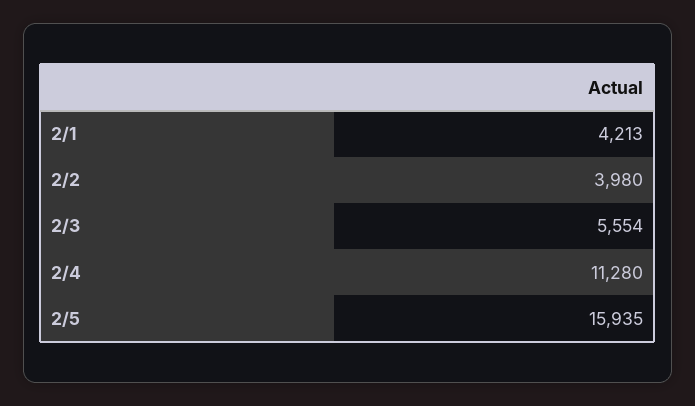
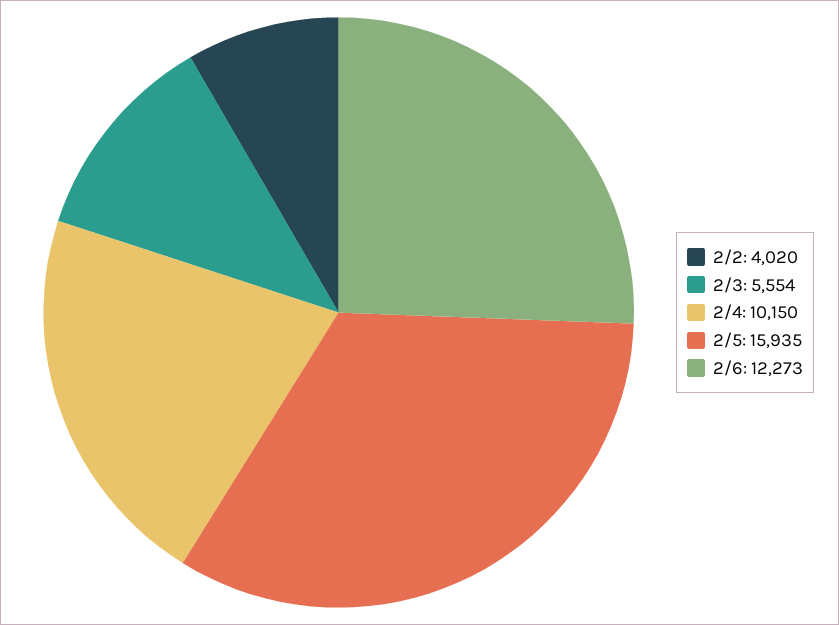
2/1: 4213 -> none
2/2: 3980 -> 4020
2/4: 11280 -> 10150
2/6: none -> 12273

